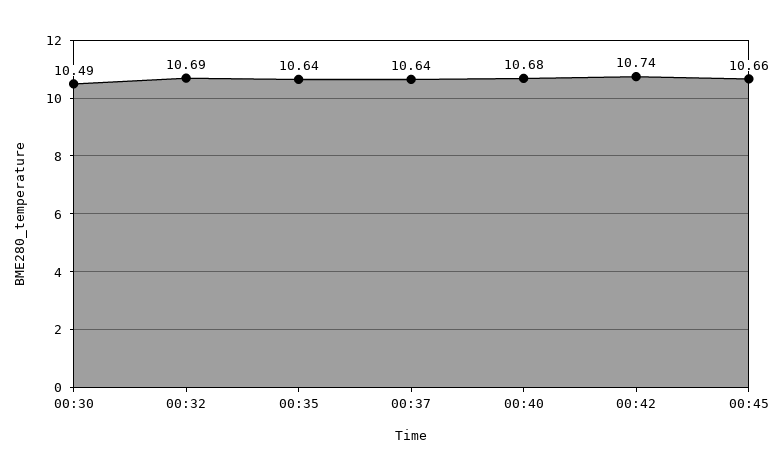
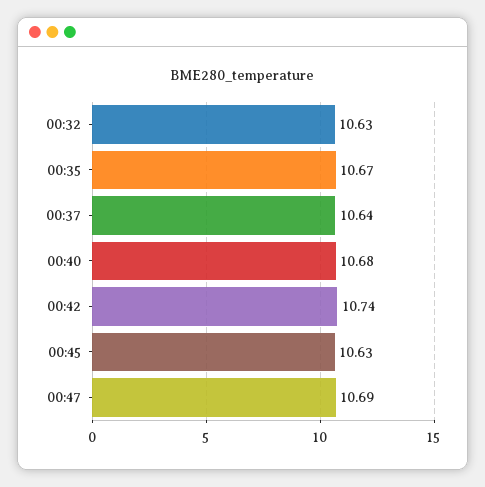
00:30: 10.49 -> none
00:32: 10.69 -> 10.63
00:35: 10.64 -> 10.67
00:45: 10.66 -> 10.63
00:47: none -> 10.69

